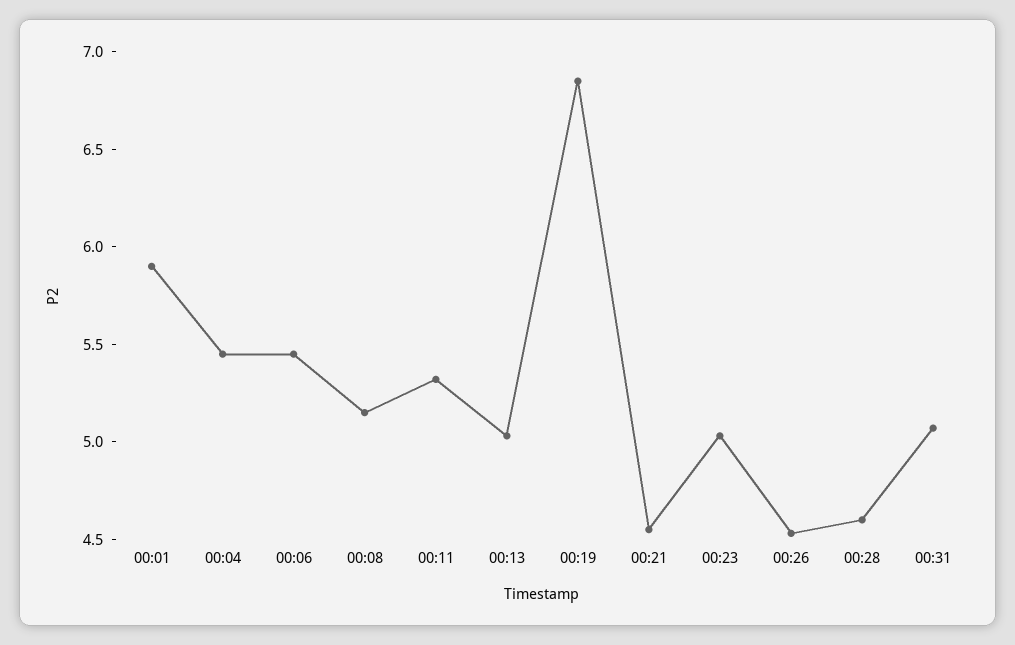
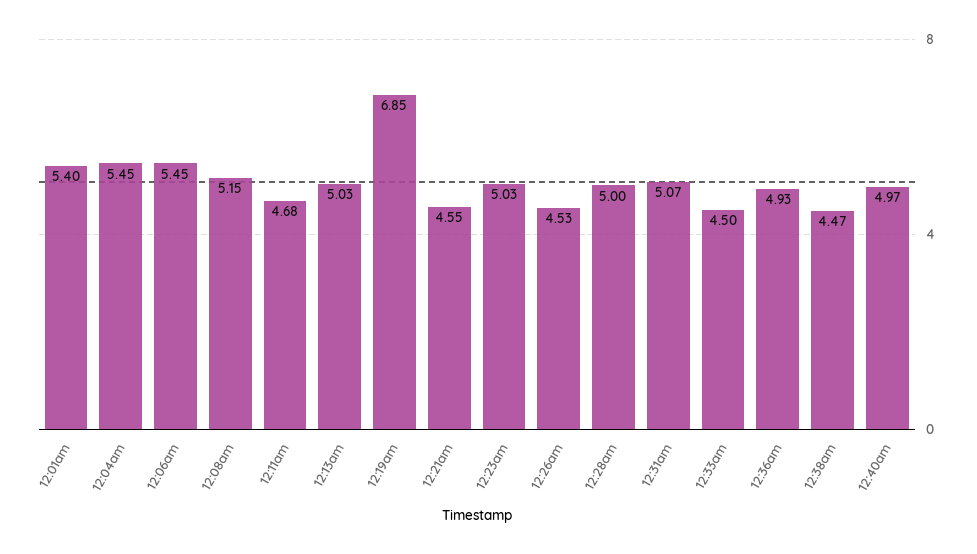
00:01: 5.9 -> 5.4
00:11: 5.3 -> 4.68
00:28: 4.6 -> 5
12:33am: none -> 4.5
12:36am: none -> 4.93
12:38am: none -> 4.47
12:40am: none -> 4.97

